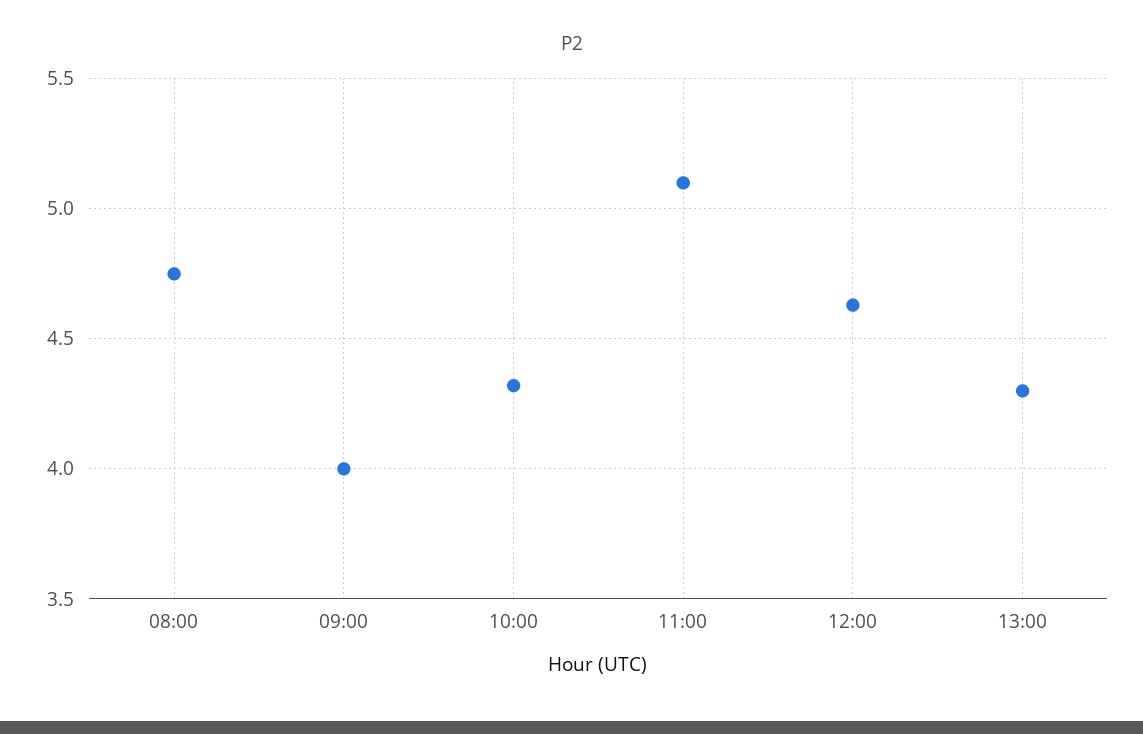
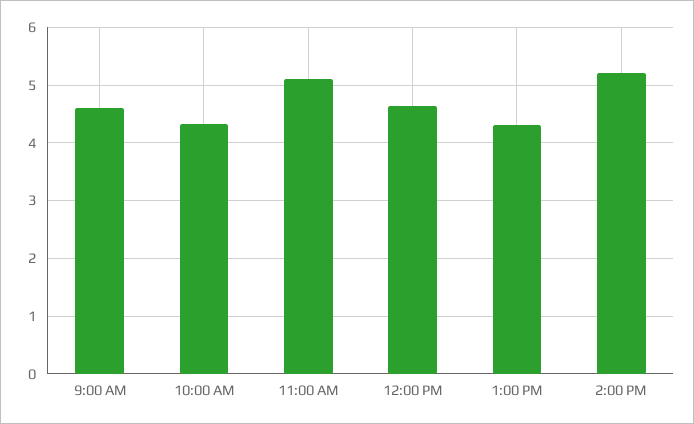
08:00: 4.75 -> none
09:00: 4 -> 4.6
2:00 PM: none -> 5.2

